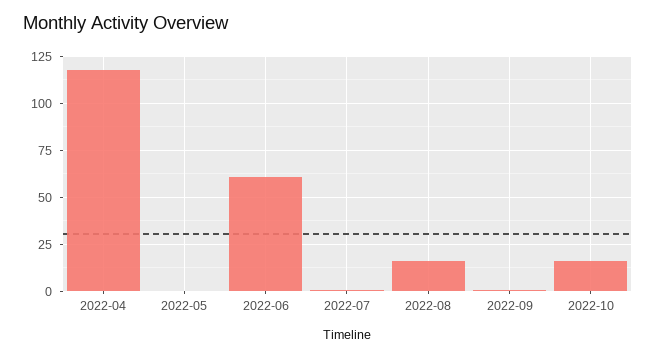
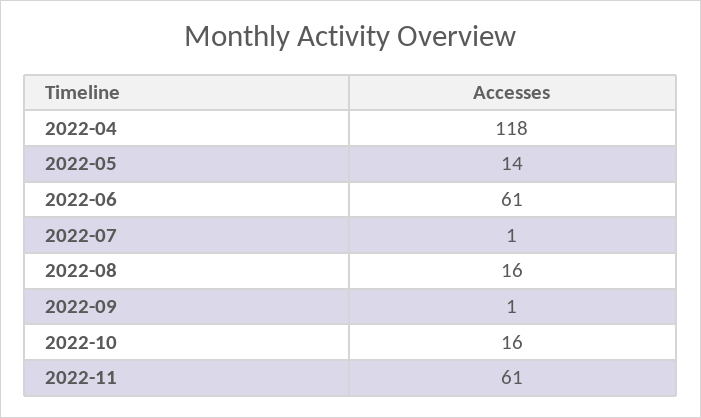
2022-05: 0 -> 14
2022-11: none -> 61

